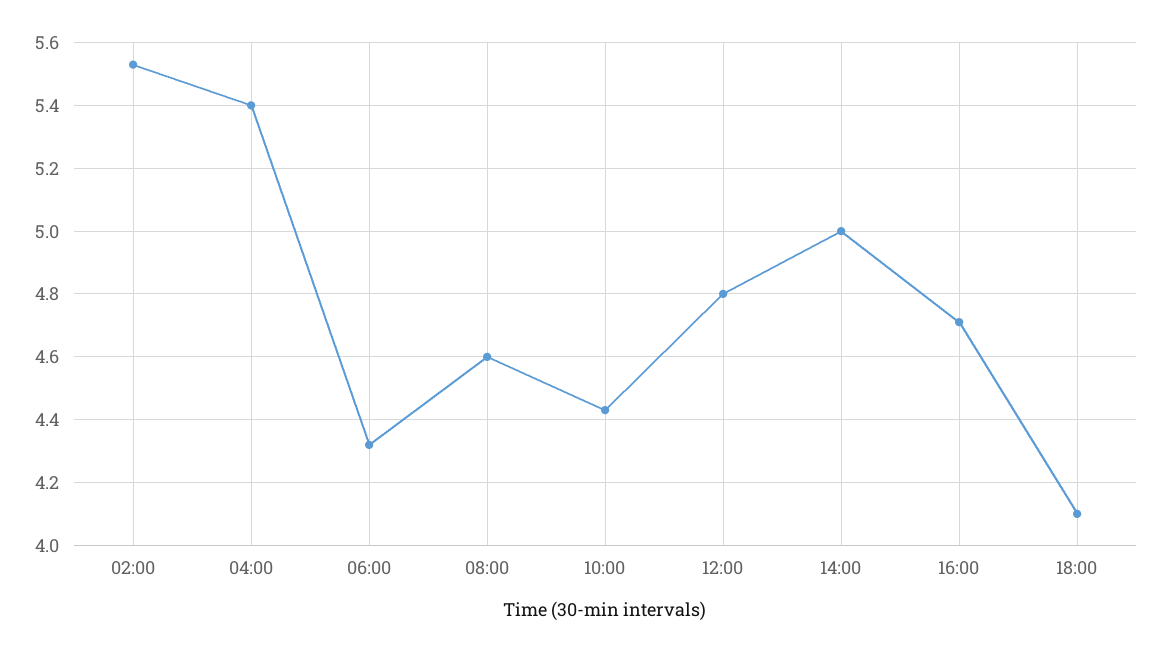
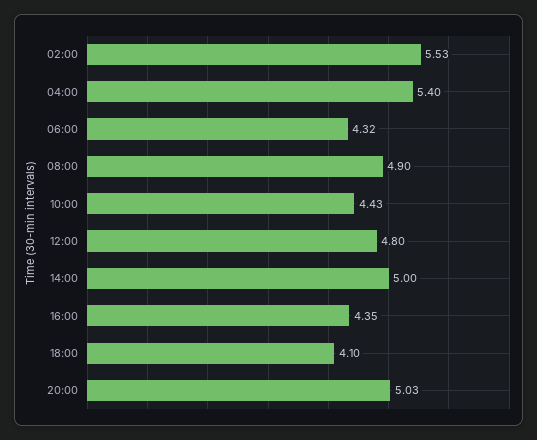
08:00: 4.6 -> 4.9
16:00: 4.7 -> 4.35
20:00: none -> 5.03

